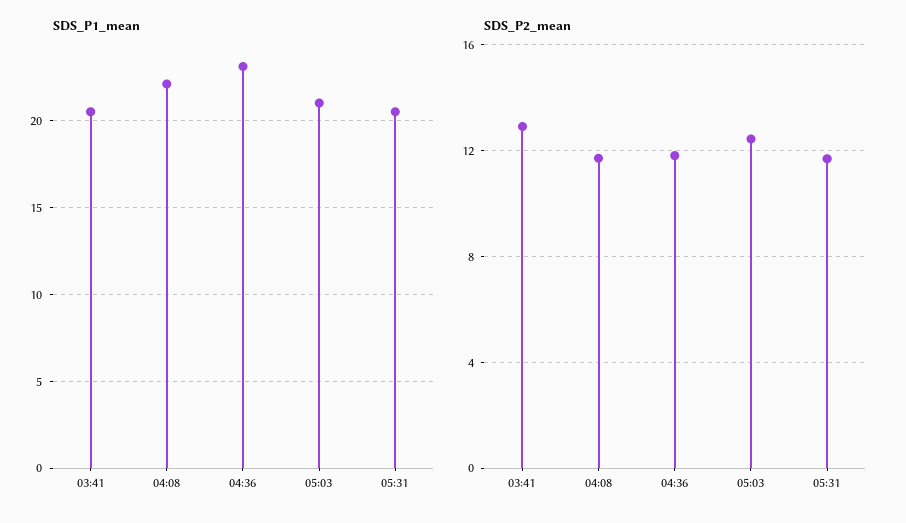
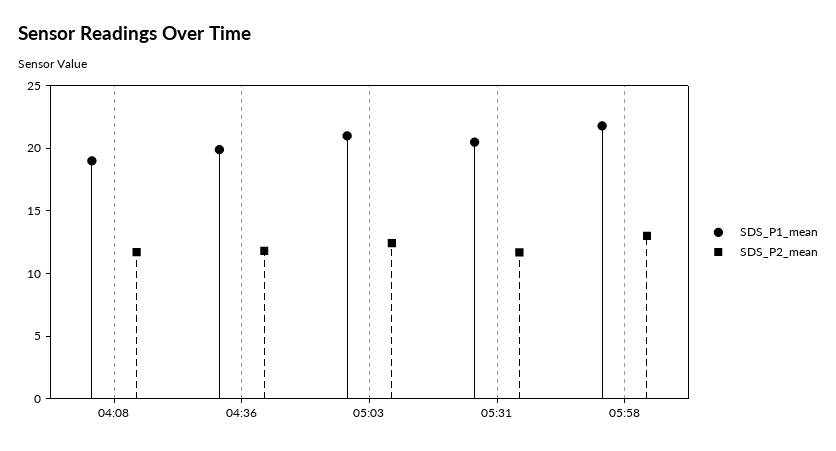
SDS_P1_mean, 03:41: 20.5 -> none
SDS_P1_mean, 04:08: 22 -> 19
SDS_P1_mean, 04:36: 23 -> 20
SDS_P2_mean, 03:41: 13 -> none
SDS_P1_mean, 05:58: none -> 22
SDS_P2_mean, 05:58: none -> 13

